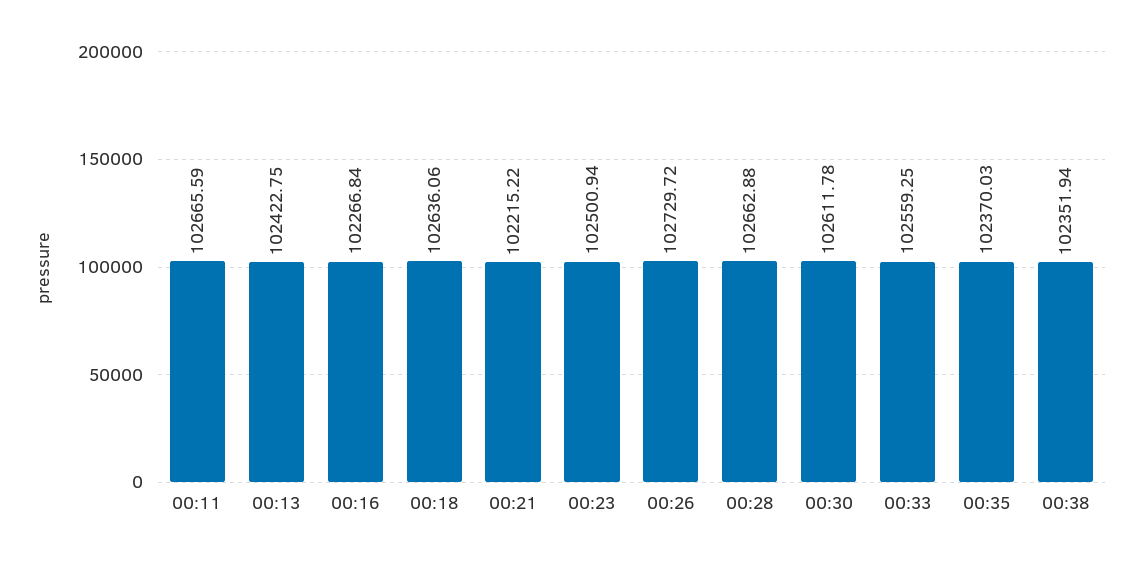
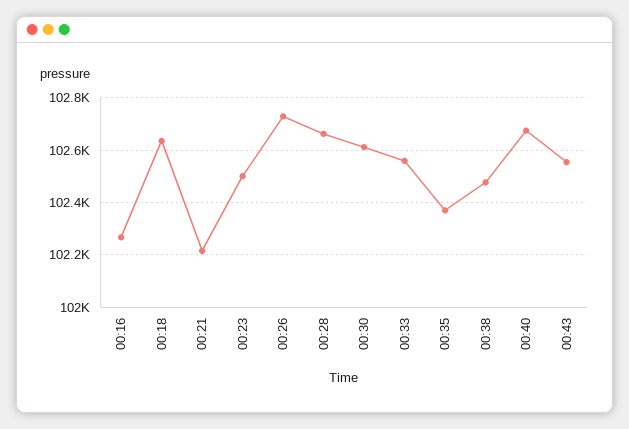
00:11: 102665.59 -> none
00:13: 102422.75 -> none
00:38: 102351.94 -> 102475
00:40: none -> 102675
00:43: none -> 102550

